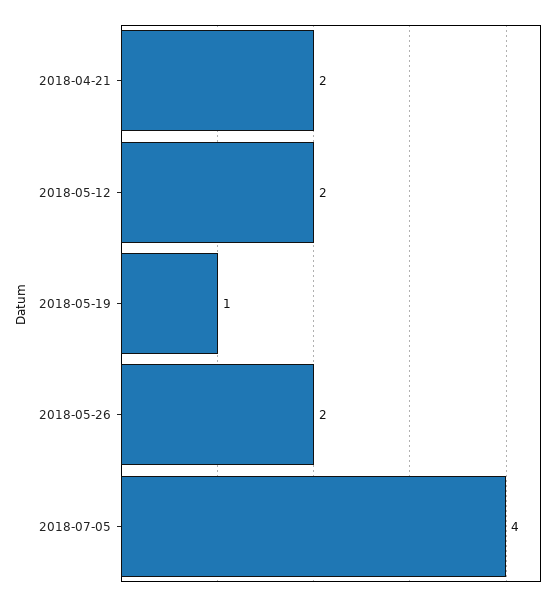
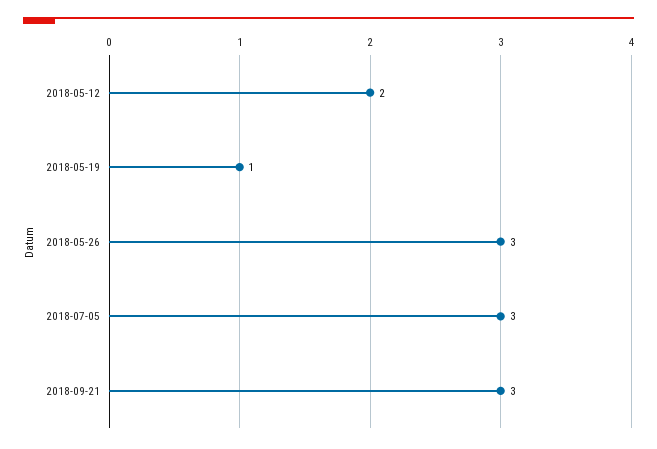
2018-04-21: 2 -> none
2018-05-26: 2 -> 3
2018-07-05: 4 -> 3
2018-09-21: none -> 3

